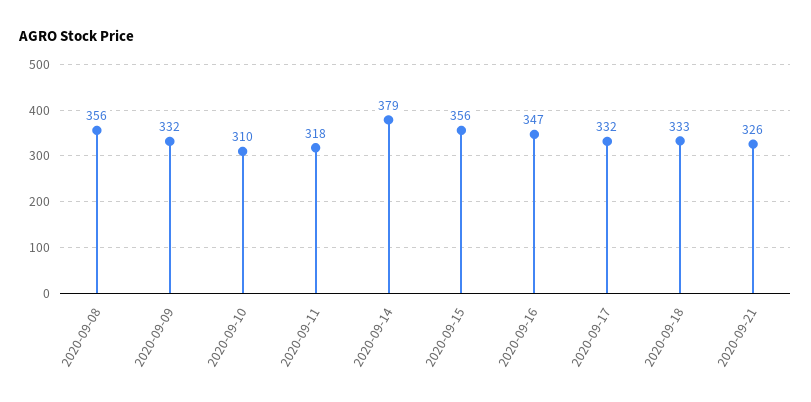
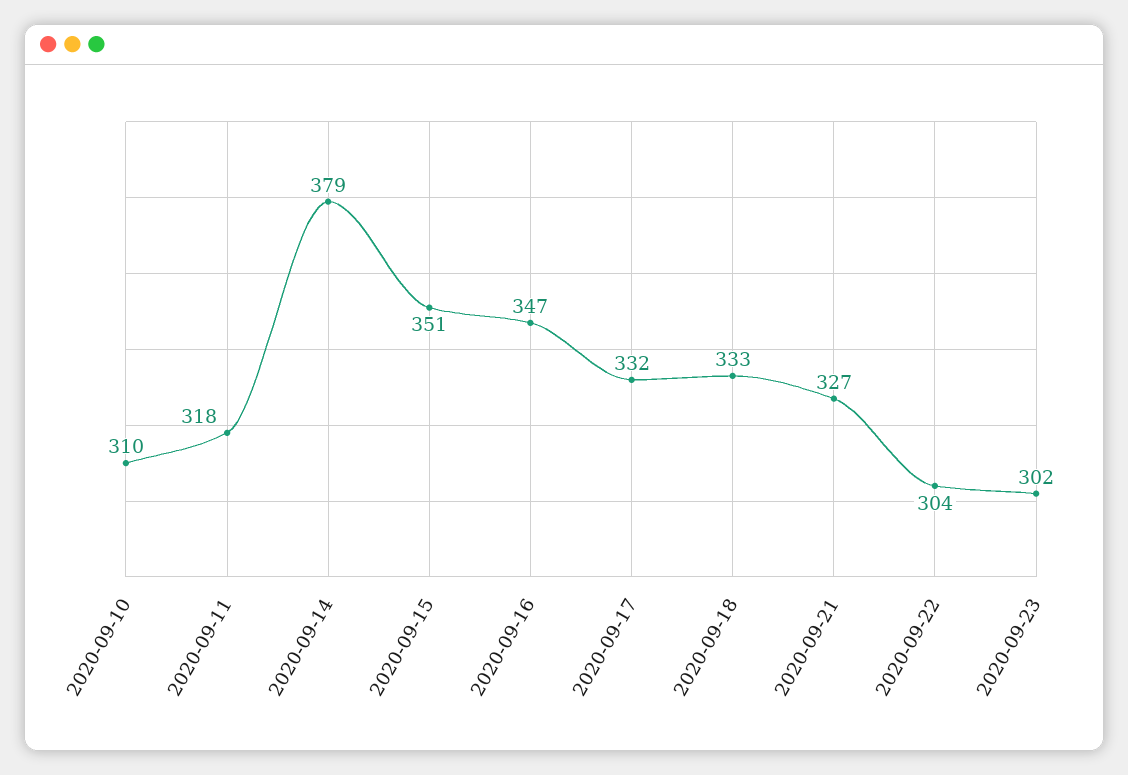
2020-09-08: 356 -> none
2020-09-09: 332 -> none
2020-09-15: 356 -> 351
2020-09-21: 326 -> 327
2020-09-22: none -> 304
2020-09-23: none -> 302

